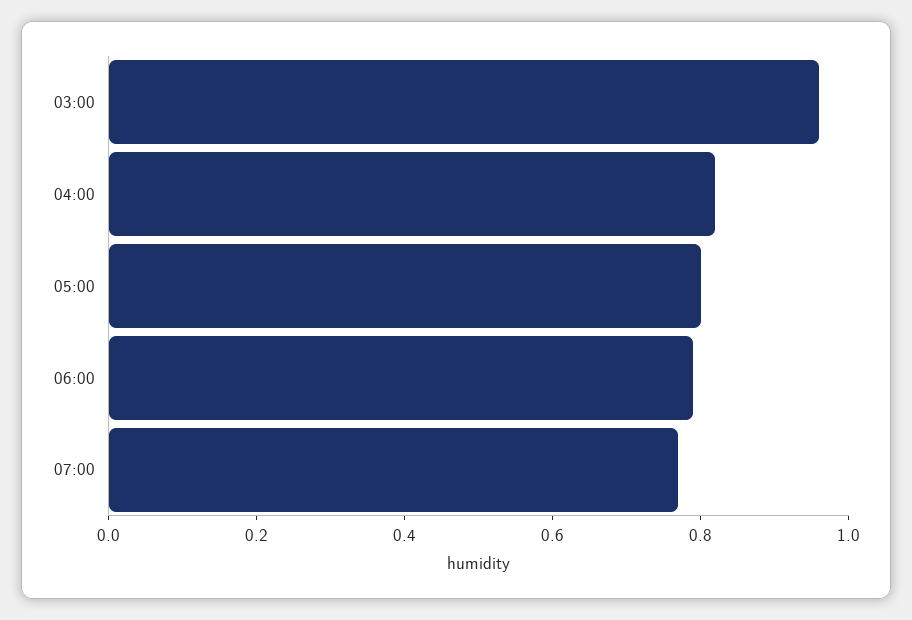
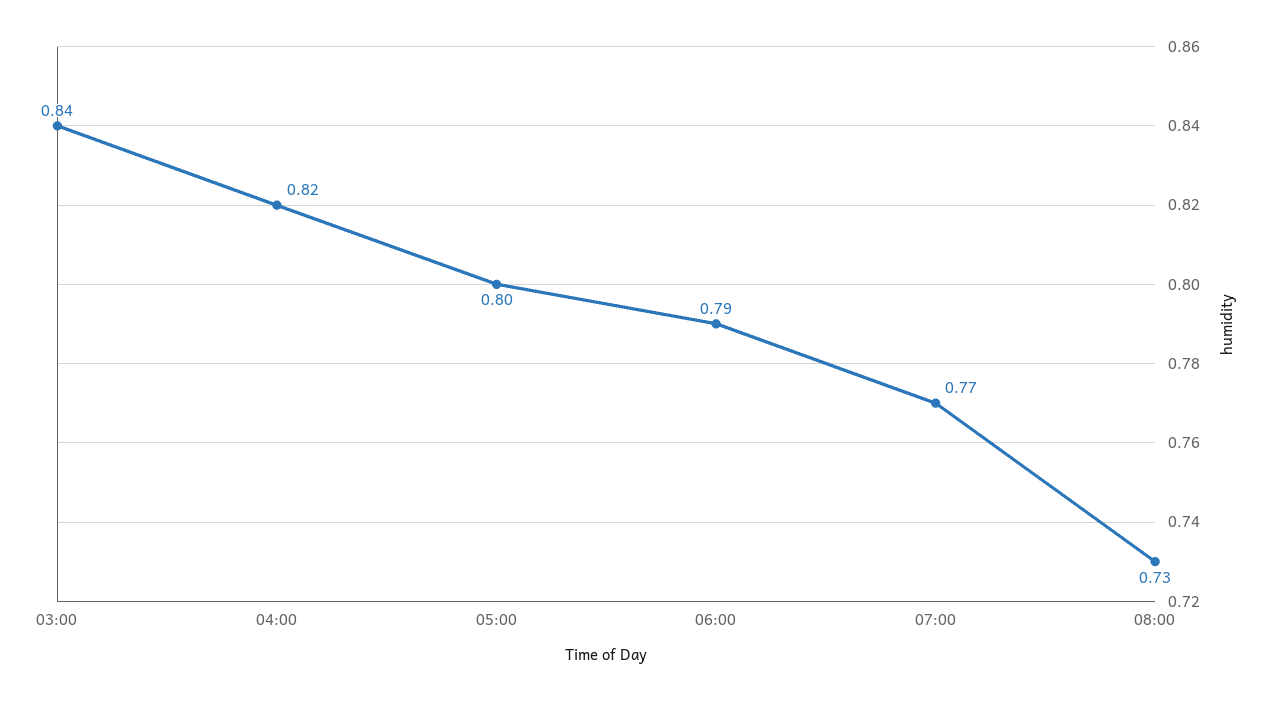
03:00: 0.95 -> 0.84
08:00: none -> 0.73

